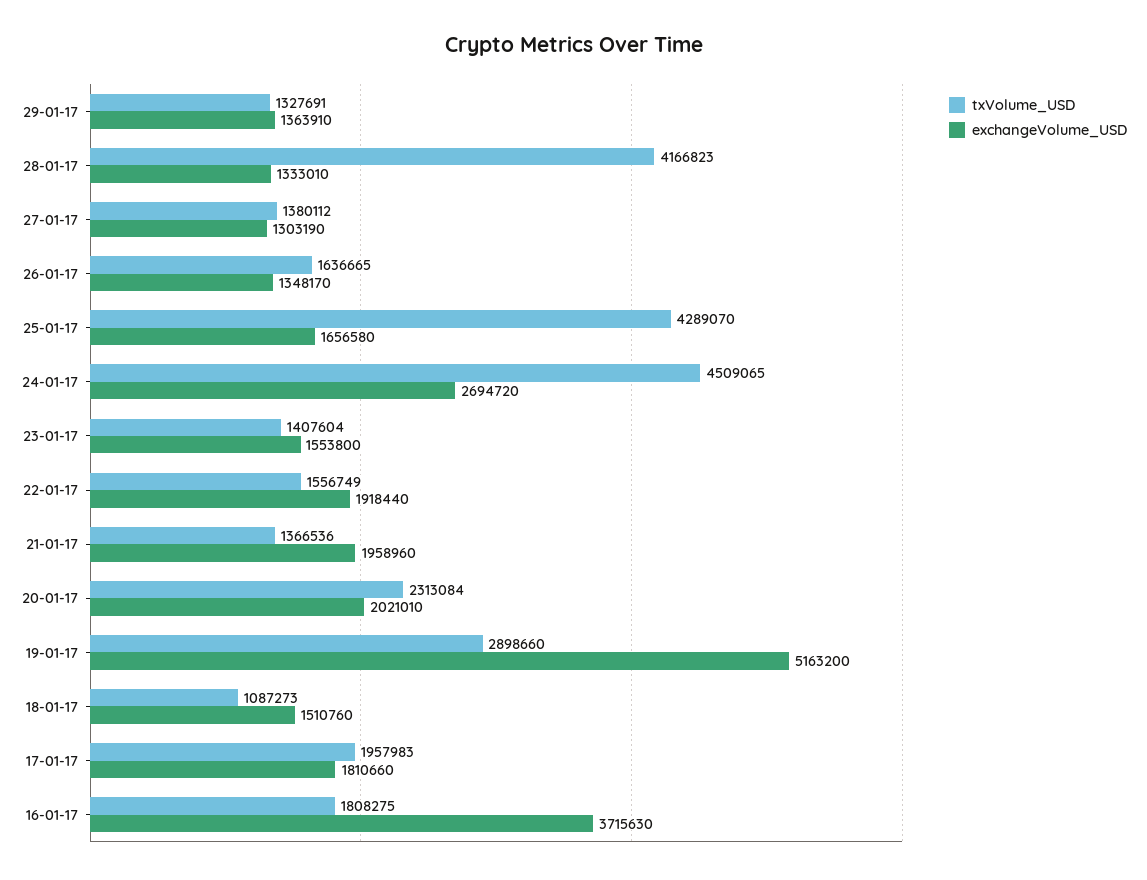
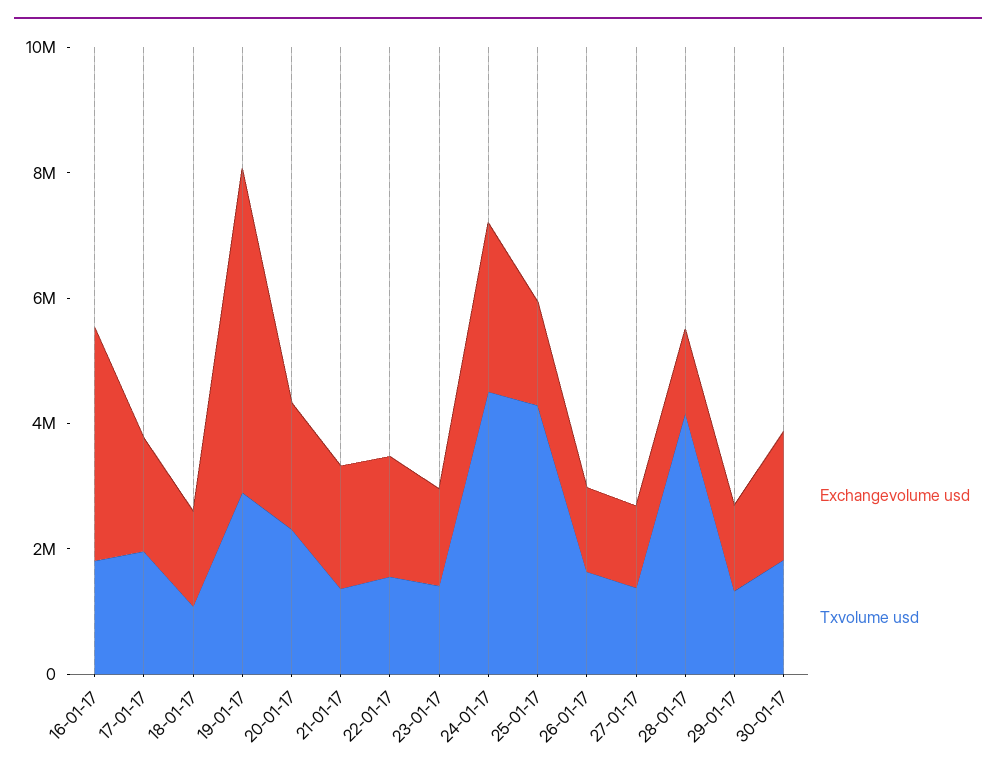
exchangeVolume_USD, 30-01-17: none -> 2000000
txVolume_USD, 30-01-17: none -> 2000000

